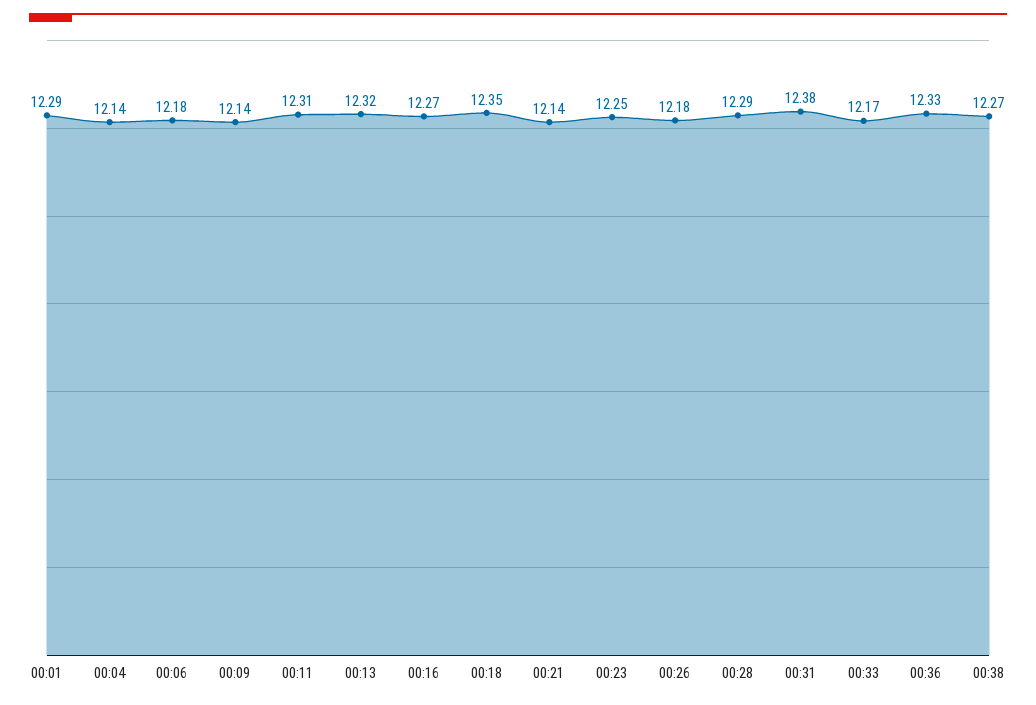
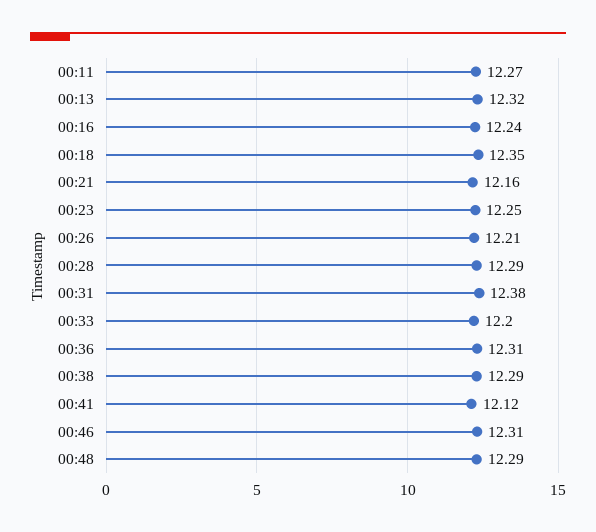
00:01: 12.29 -> none
00:04: 12.14 -> none
00:06: 12.18 -> none
00:09: 12.14 -> none
00:11: 12.31 -> 12.27
00:16: 12.27 -> 12.24
00:21: 12.14 -> 12.16
00:26: 12.18 -> 12.21
00:33: 12.17 -> 12.2
00:36: 12.33 -> 12.31
00:38: 12.27 -> 12.29
00:41: none -> 12.12
00:46: none -> 12.31
00:48: none -> 12.29

